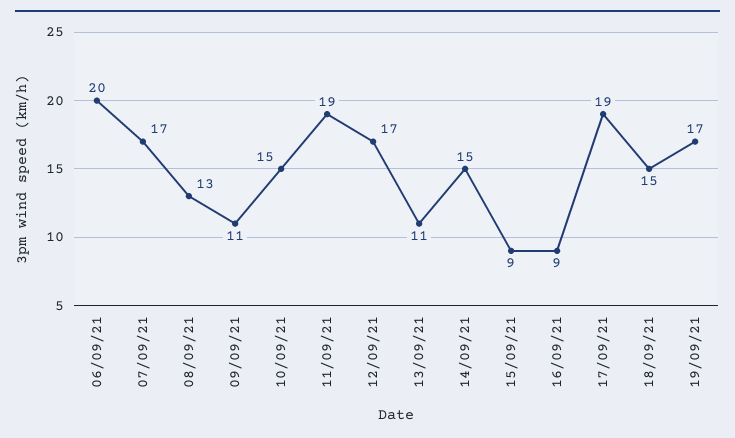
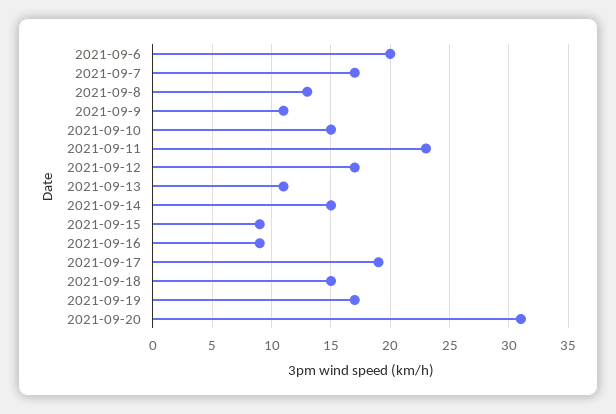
11/09/21: 19 -> 23
2021-09-20: none -> 31

